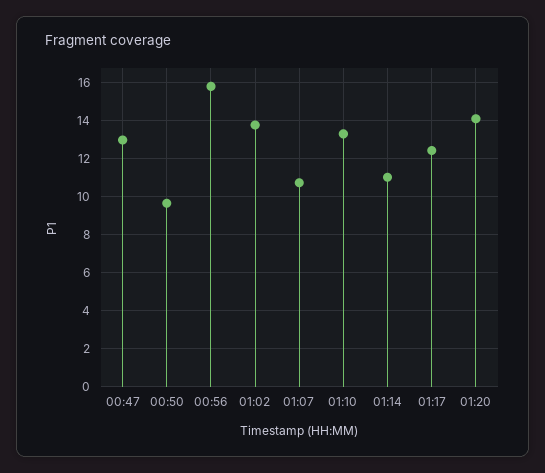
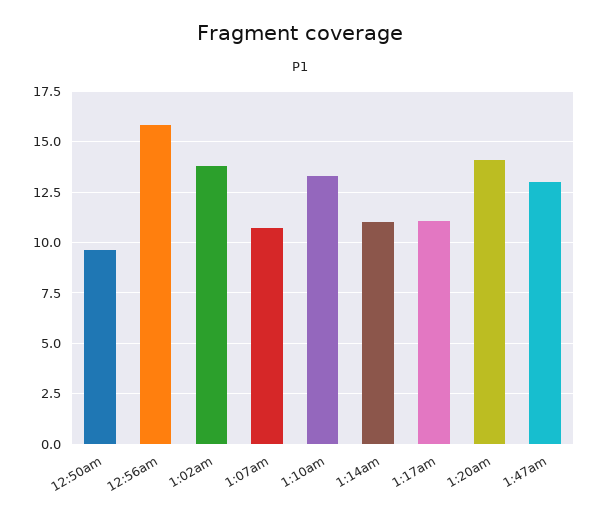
00:47: 13 -> none
01:17: 12.5 -> 11
1:47am: none -> 13

